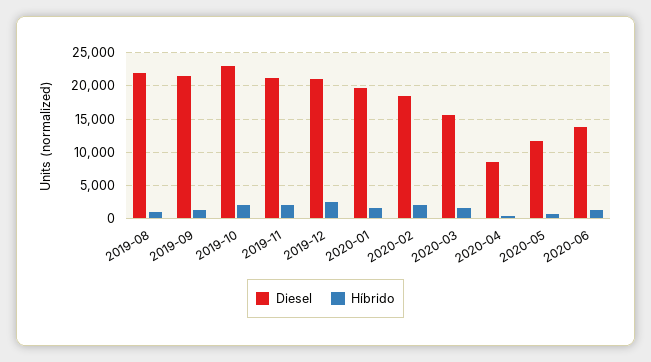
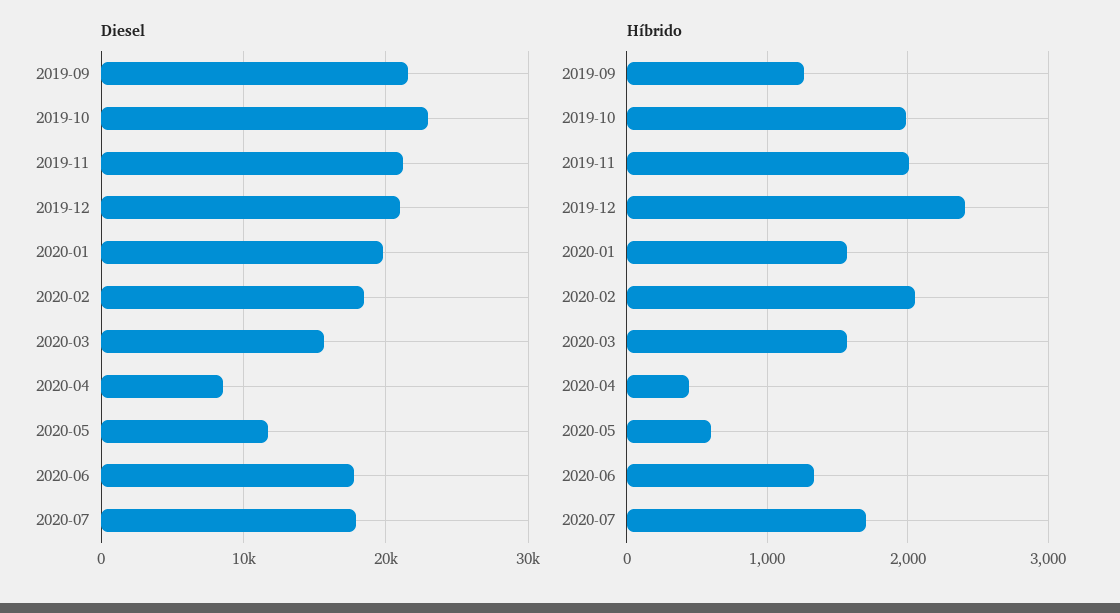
Diesel, 2019-08: 22000 -> none
Híbrido, 2019-08: 1000 -> none
Diesel, 2020-06: 14000 -> 18000
Diesel, 2020-07: none -> 18000
Híbrido, 2020-07: none -> 1700

